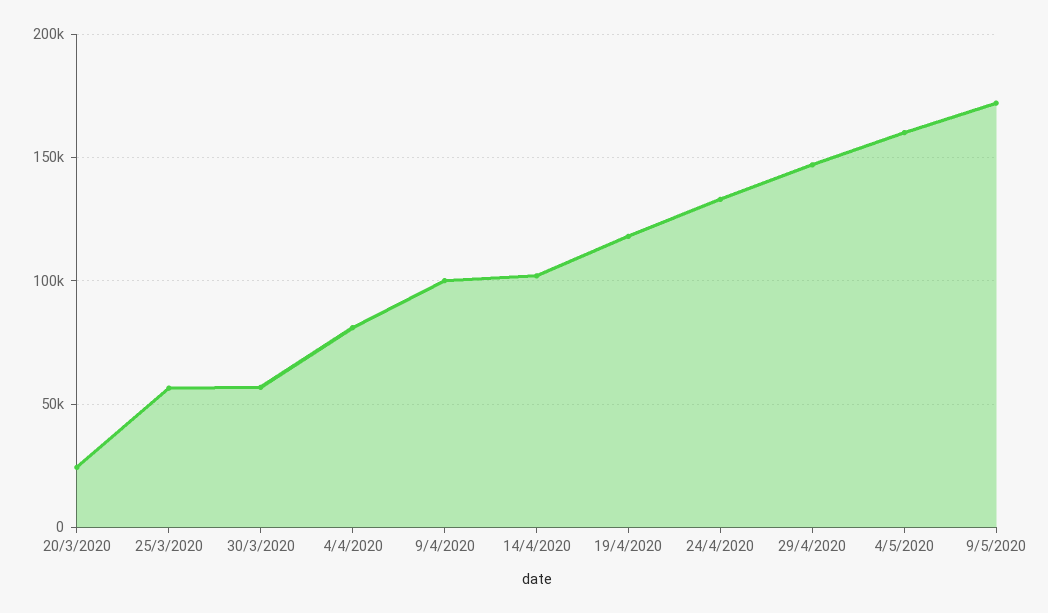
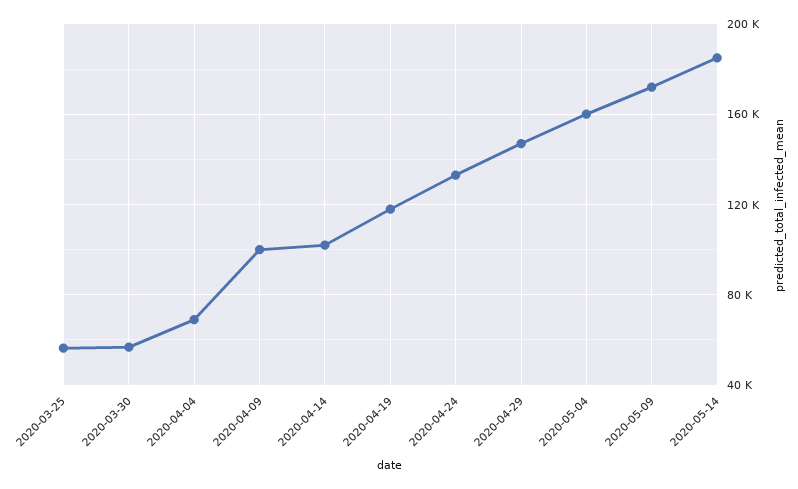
20/3/2020: 25000 -> none
4/4/2020: 80000 -> 70000
2020-05-14: none -> 185000

